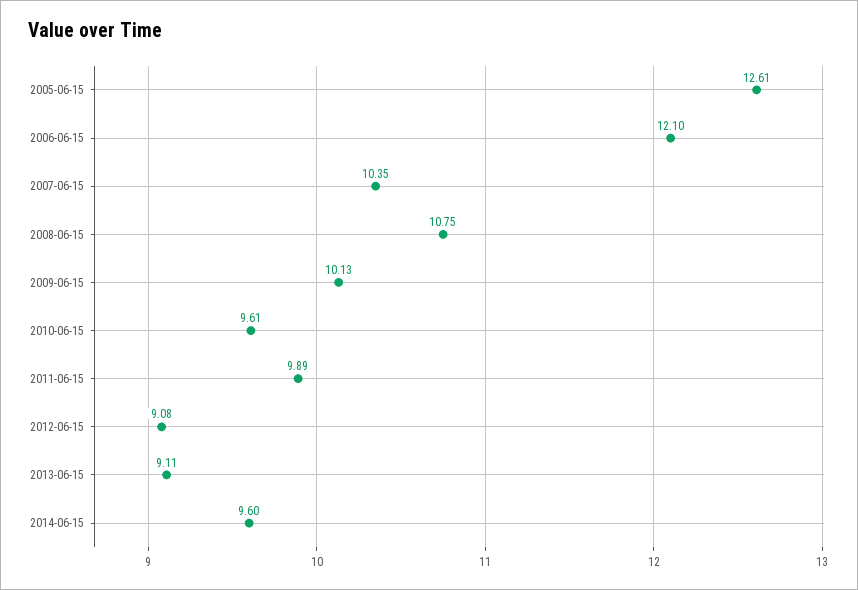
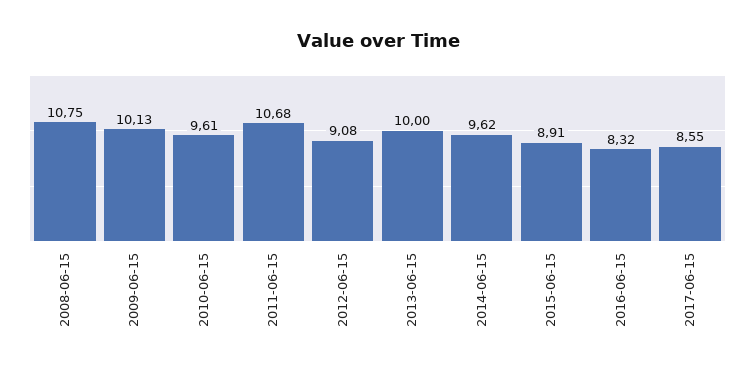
2005-06-15: 12.61 -> none
2006-06-15: 12.1 -> none
2007-06-15: 10.35 -> none
2011-06-15: 9.89 -> 10.68
2013-06-15: 9.11 -> 10
2014-06-15: 9.6 -> 9.62
2015-06-15: none -> 8.91
2016-06-15: none -> 8.32
2017-06-15: none -> 8.55

